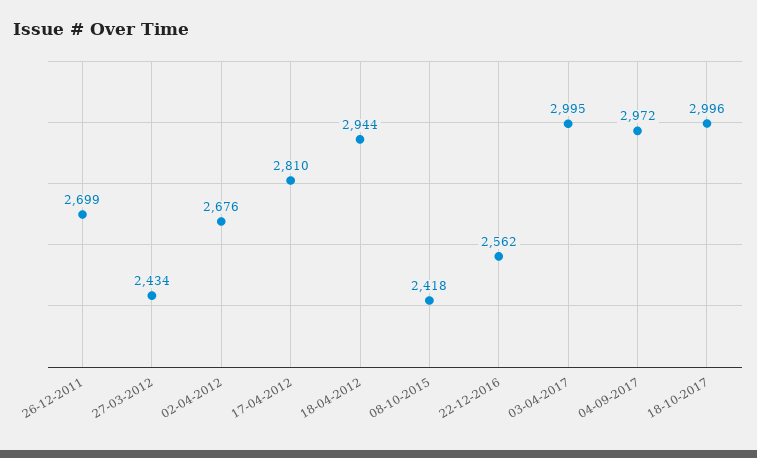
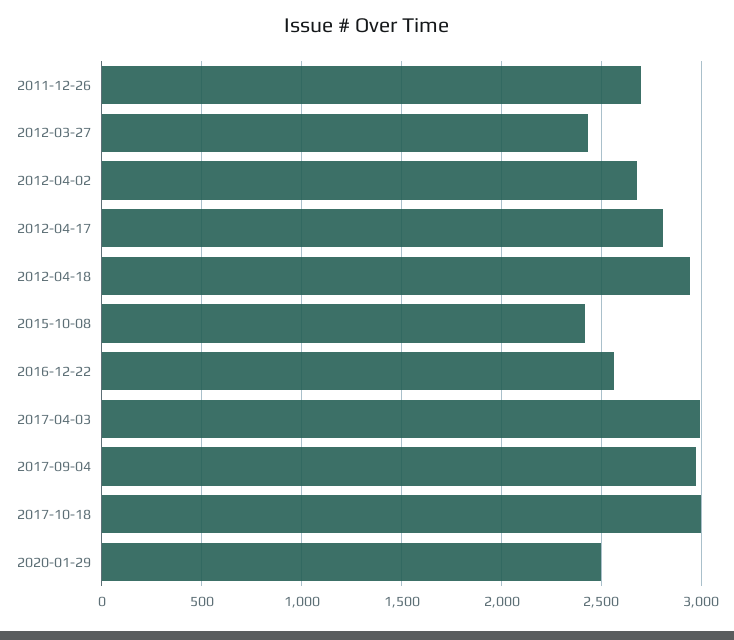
2020-01-29: none -> 2500

